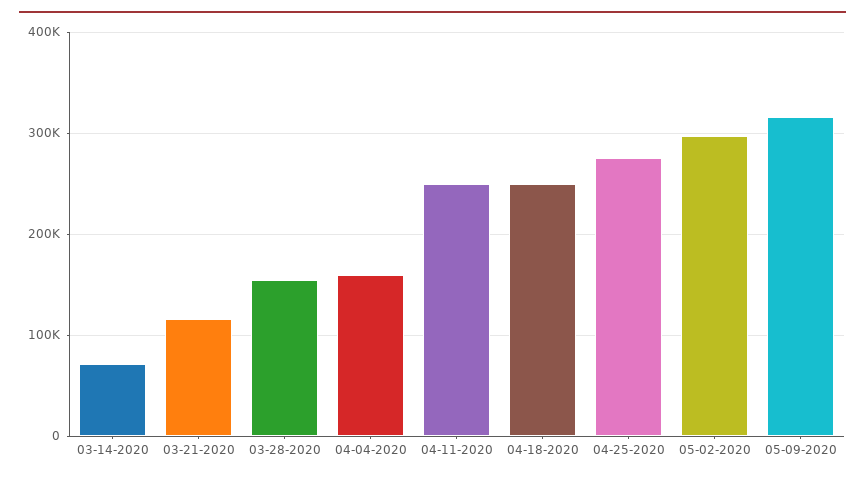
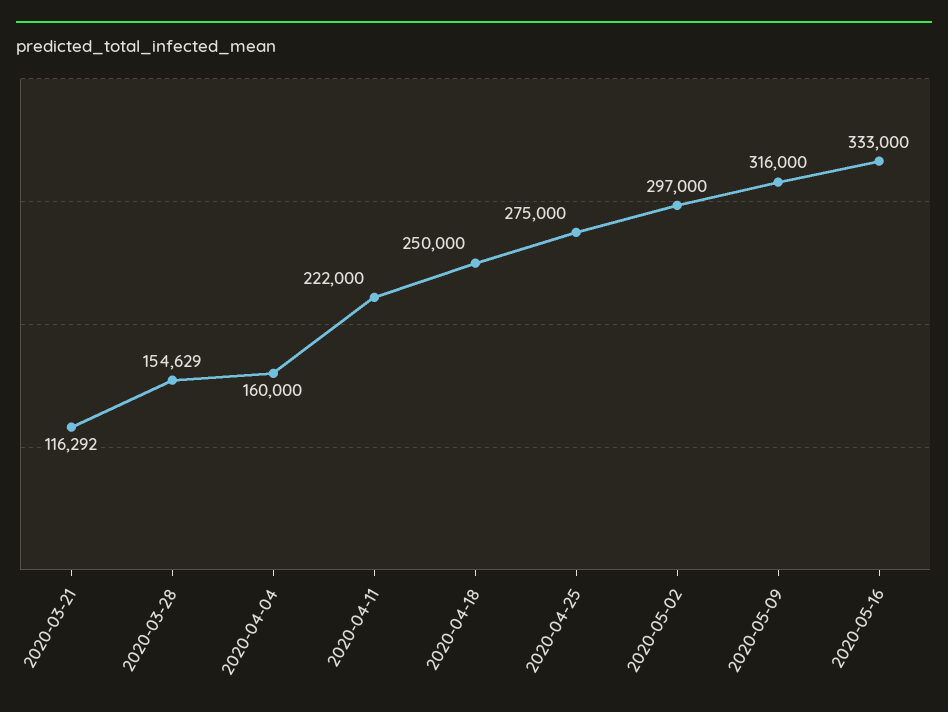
03-14-2020: 70000 -> none
04-11-2020: 250000 -> 222000
2020-05-16: none -> 333000

